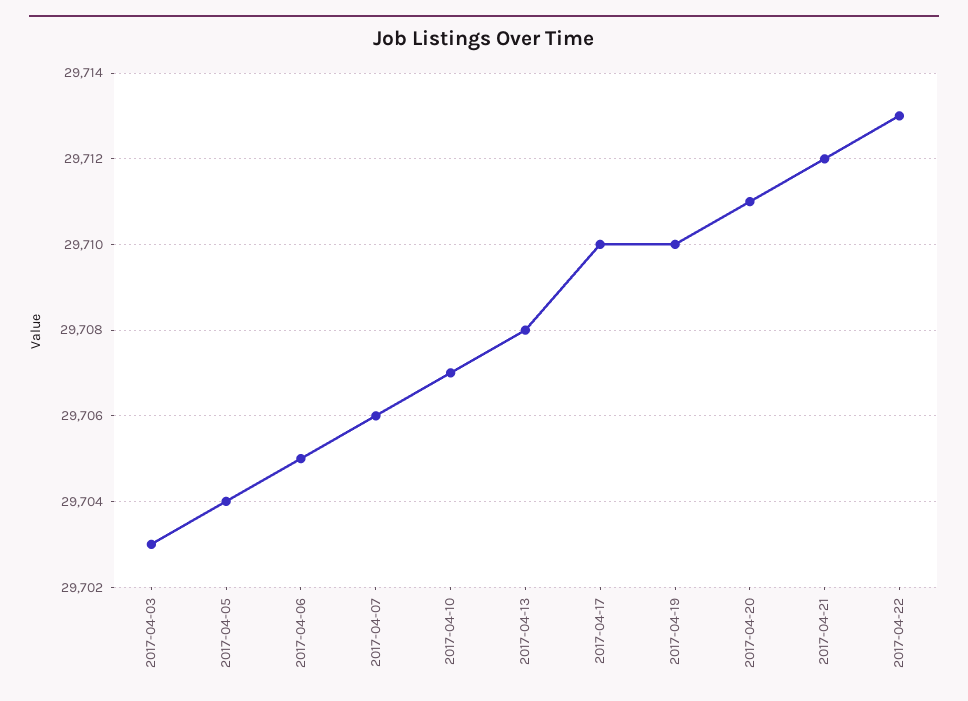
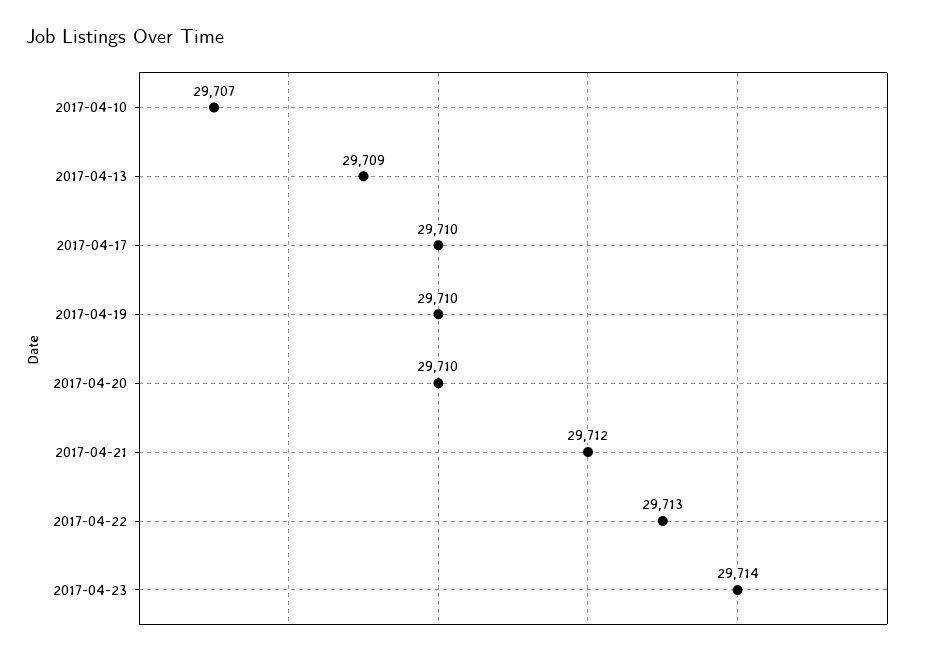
2017-04-03: 29703 -> none
2017-04-05: 29704 -> none
2017-04-06: 29705 -> none
2017-04-07: 29706 -> none
2017-04-13: 29708 -> 29709
2017-04-20: 29711 -> 29710
2017-04-23: none -> 29714

